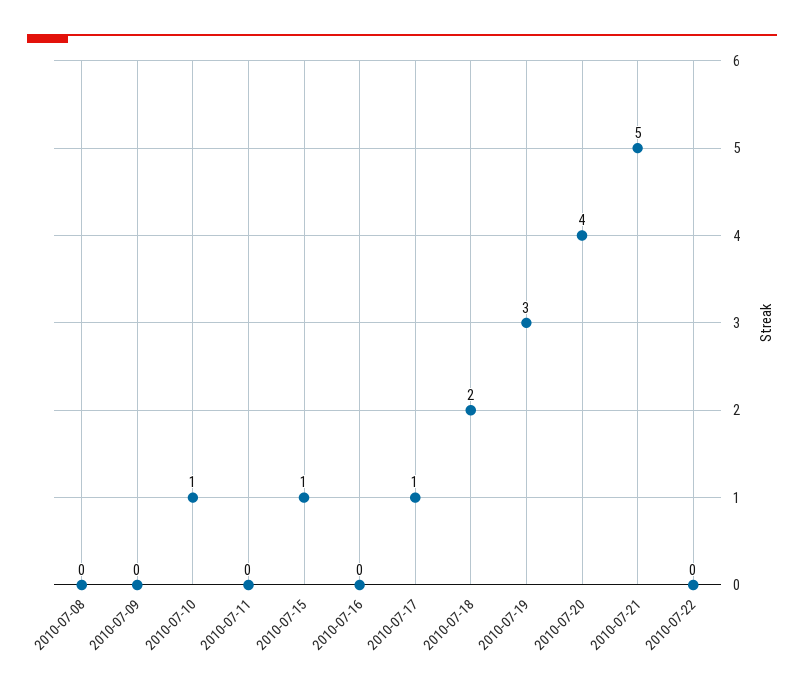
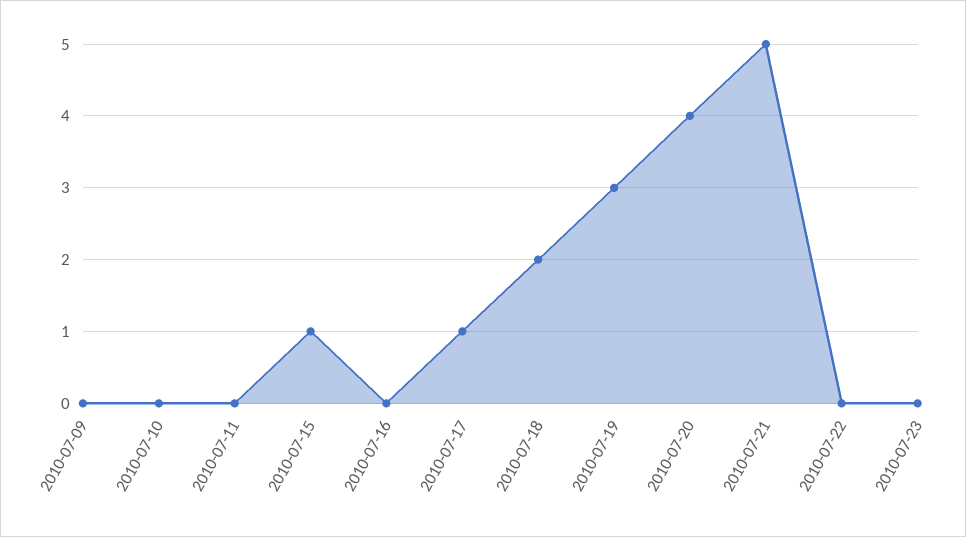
2010-07-08: 0 -> none
2010-07-10: 1 -> 0
2010-07-23: none -> 0

